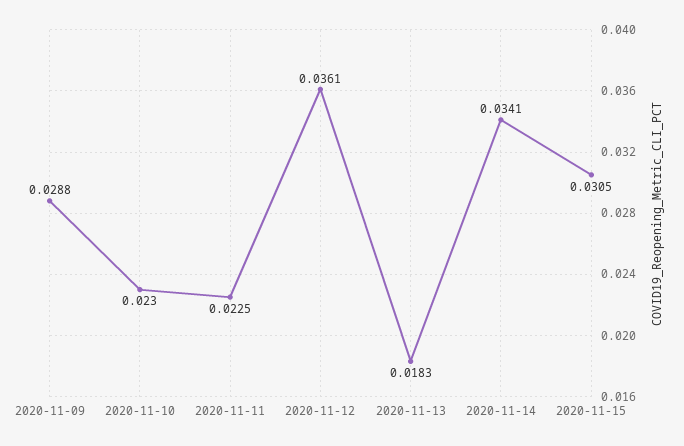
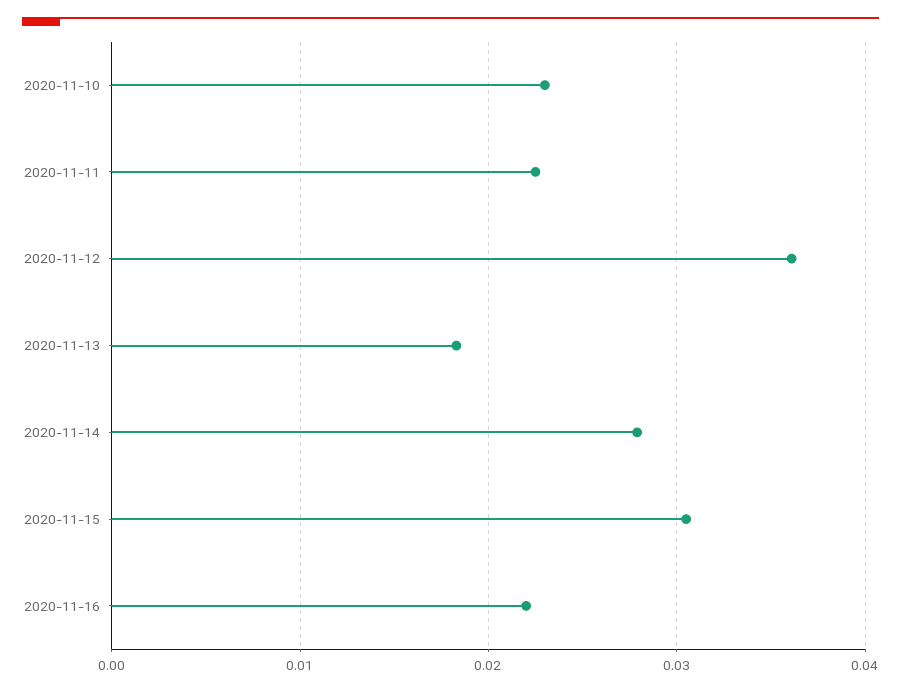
2020-11-09: 0.0288 -> none
2020-11-14: 0.0341 -> 0.028
2020-11-16: none -> 0.022

